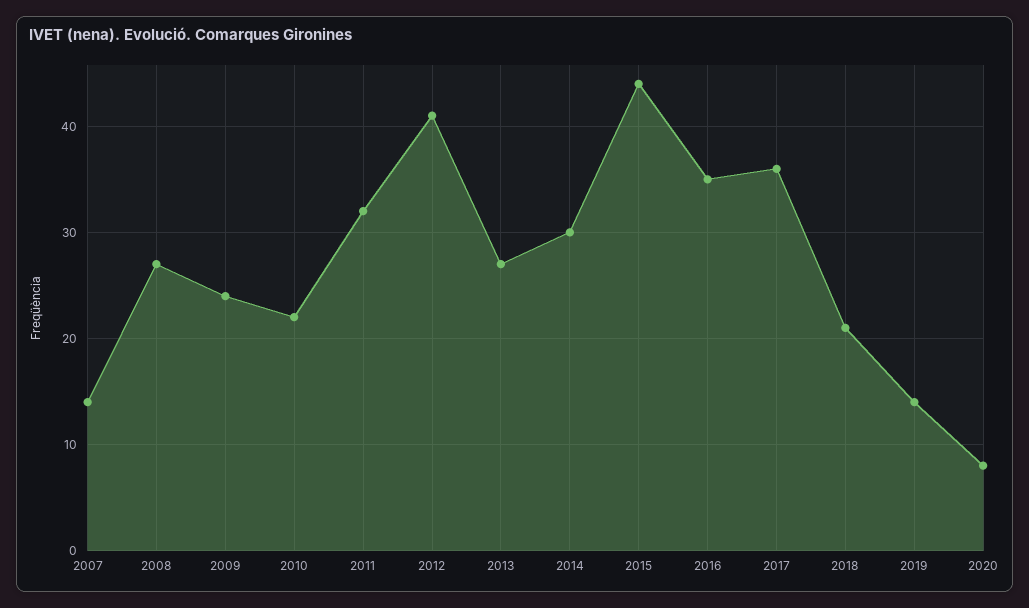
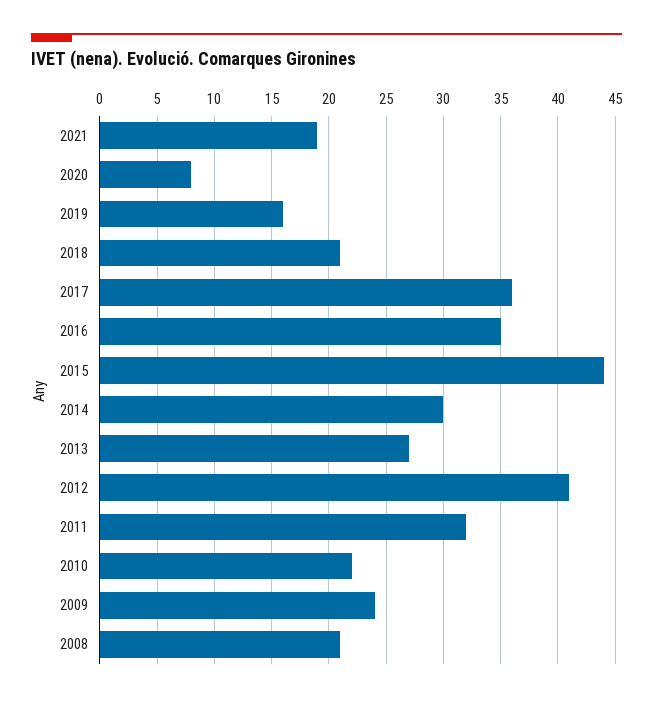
2007: 14 -> none
2008: 27 -> 21
2019: 14 -> 16
2021: none -> 19

